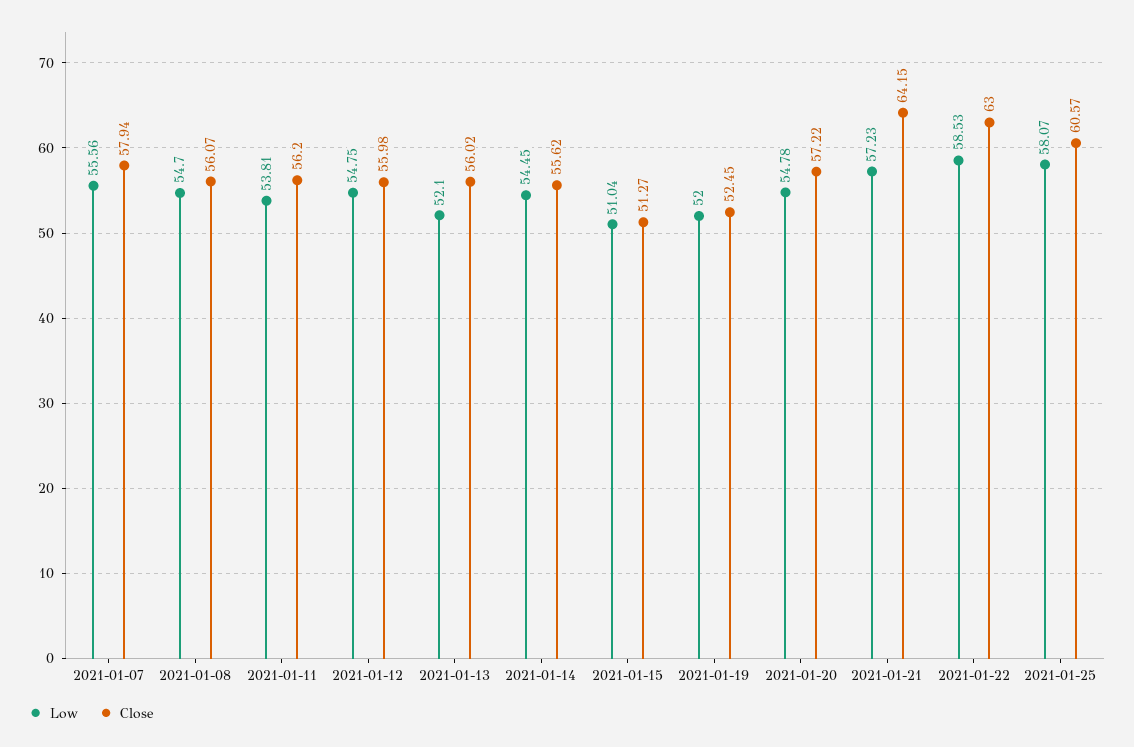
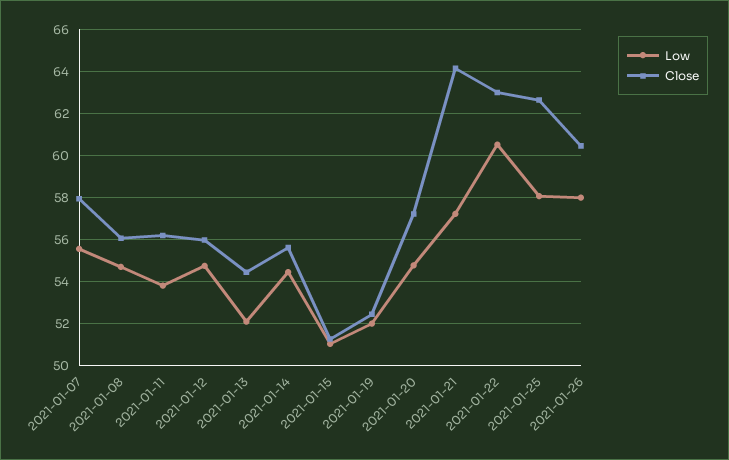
Close, 2021-01-13: 56.02 -> 54.5
Low, 2021-01-22: 58.53 -> 60.5
Close, 2021-01-25: 60.57 -> 62.5
Low, 2021-01-26: none -> 58
Close, 2021-01-26: none -> 60.5

